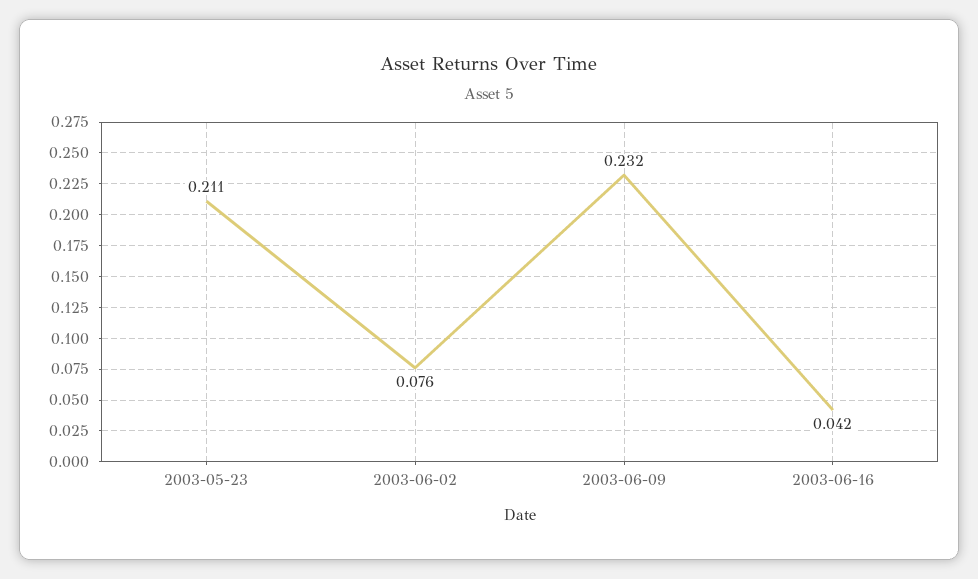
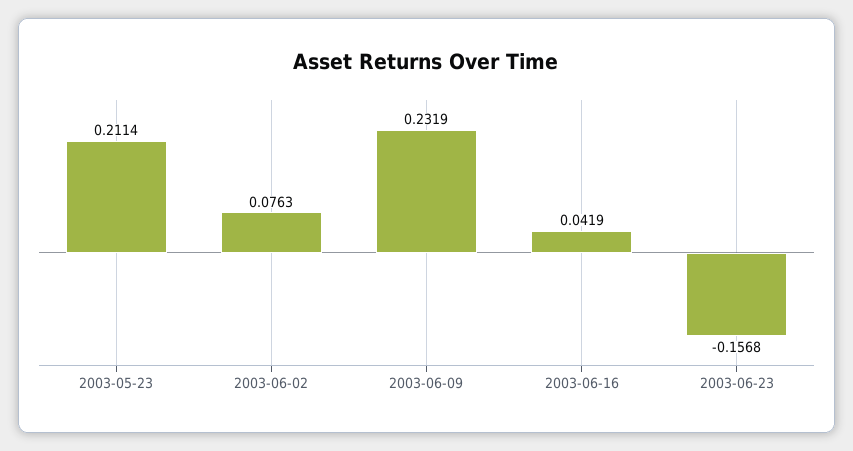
2003-06-23: none -> -0.1568

